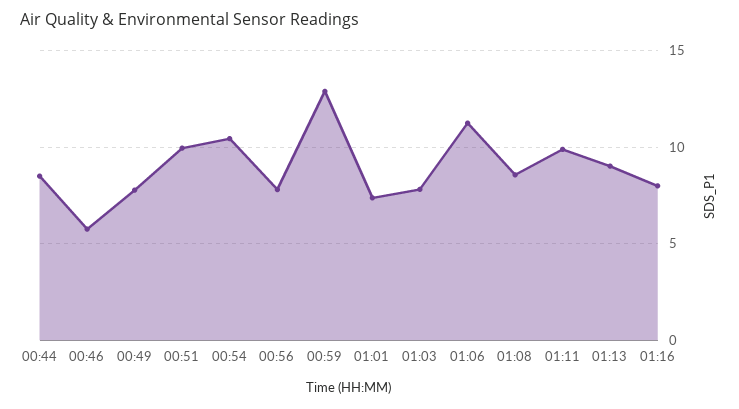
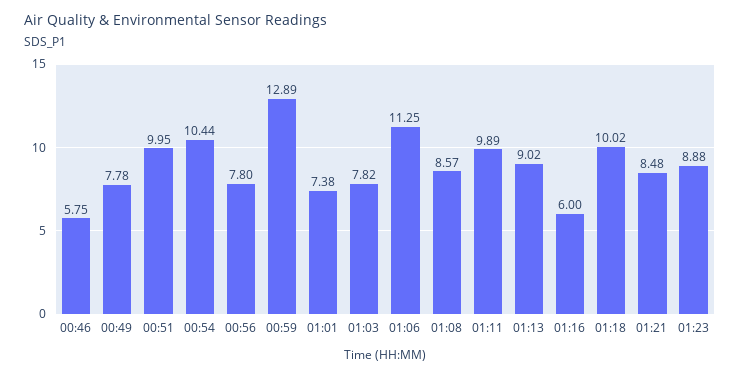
00:44: 8.5 -> none
01:16: 8 -> 6
01:18: none -> 10.02
01:21: none -> 8.48
01:23: none -> 8.88

